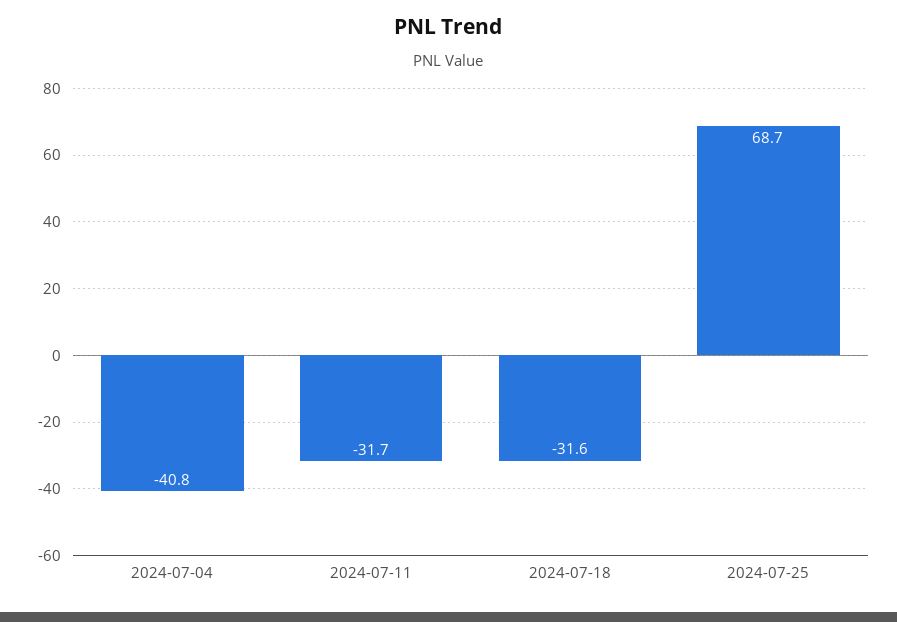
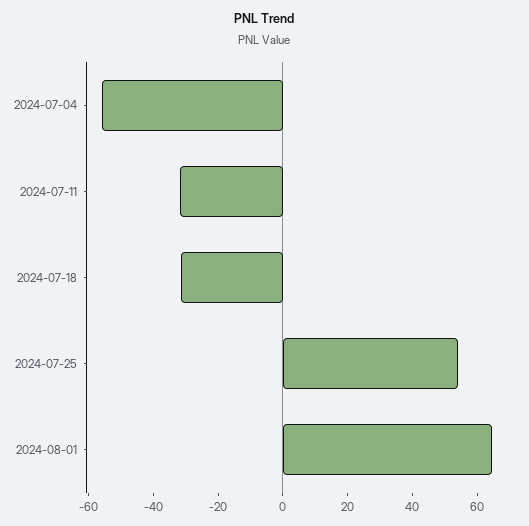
2024-07-04: -40.8 -> -55
2024-07-25: 68.7 -> 55
2024-08-01: none -> 65

